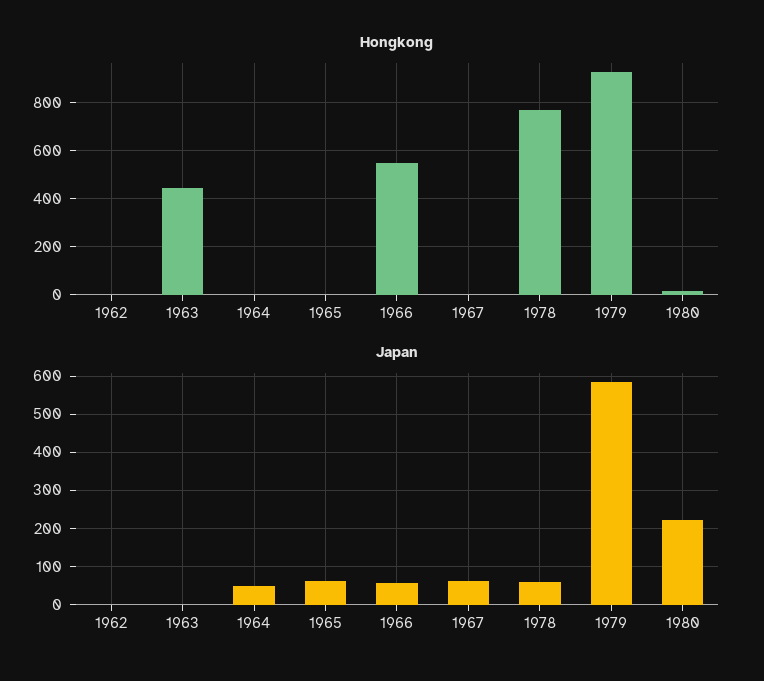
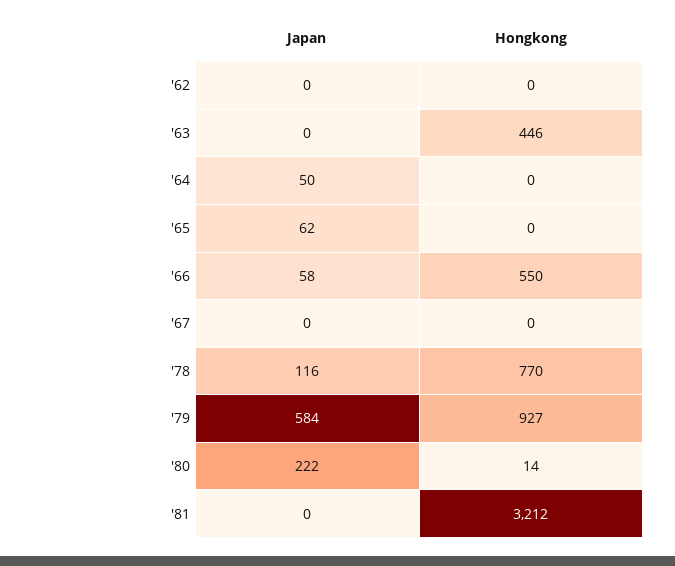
Japan, 1967: 60 -> 0
Japan, 1978: 60 -> 116
Japan, '81: none -> 0
Hongkong, '81: none -> 3212

